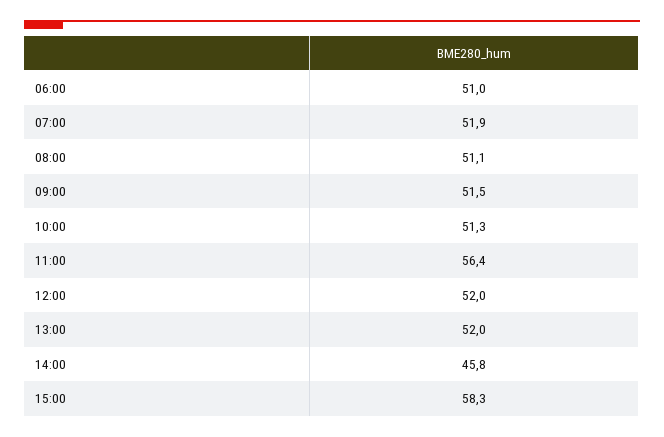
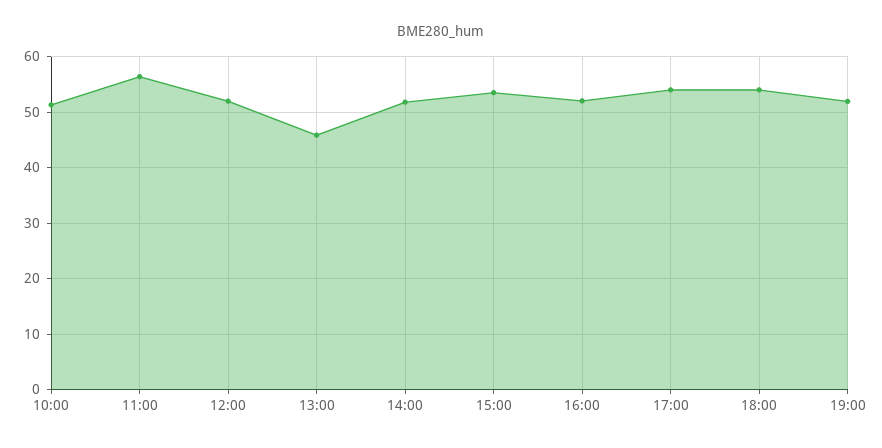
06:00: 51 -> none
07:00: 51.9 -> none
08:00: 51.1 -> none
09:00: 51.5 -> none
13:00: 52 -> 46
14:00: 45.8 -> 52
15:00: 58.3 -> 54
16:00: none -> 52
17:00: none -> 54
18:00: none -> 54
19:00: none -> 52

